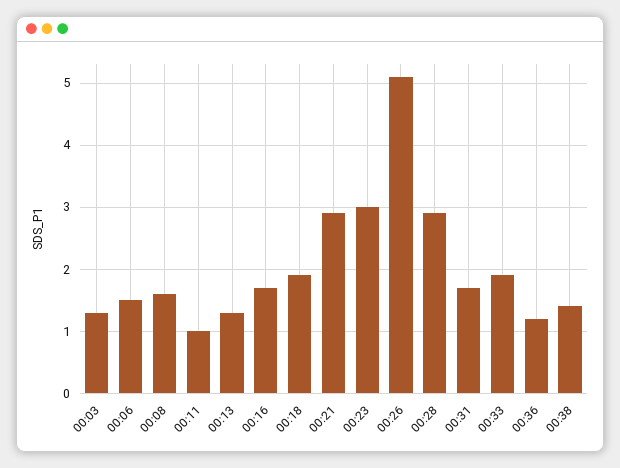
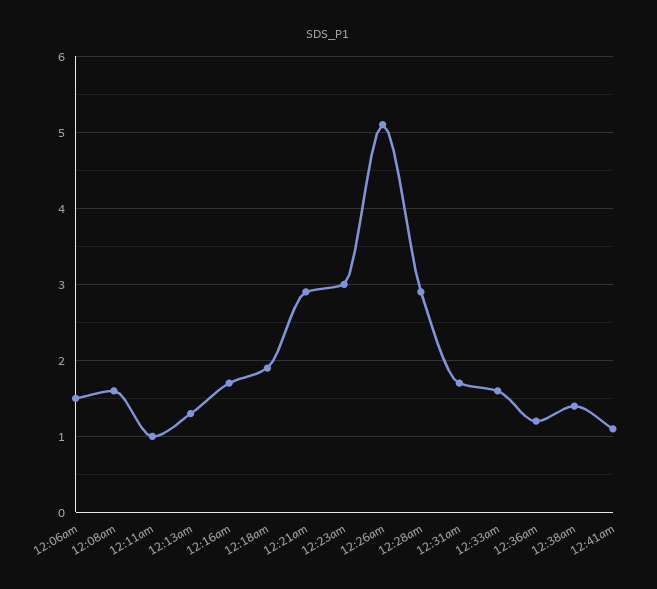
00:03: 1.3 -> none
00:33: 1.9 -> 1.6
12:41am: none -> 1.1

